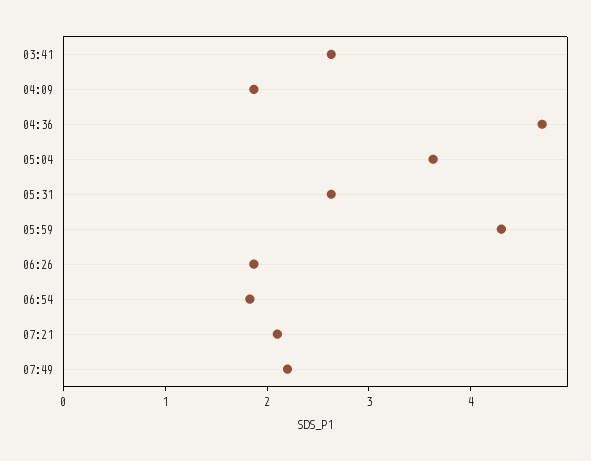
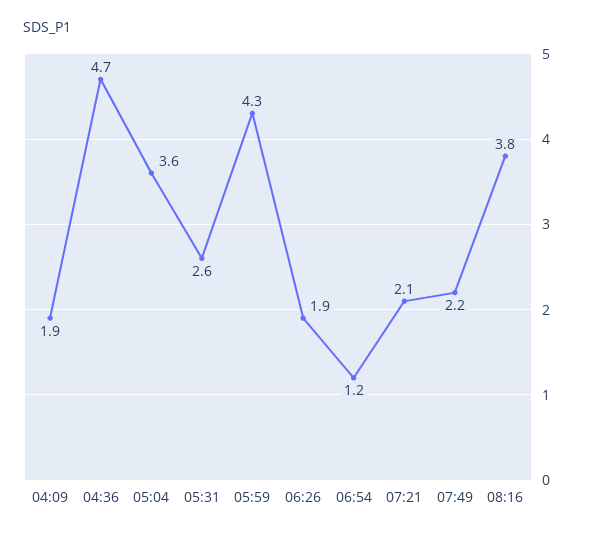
03:41: 2.6 -> none
06:54: 1.8 -> 1.2
08:16: none -> 3.8

